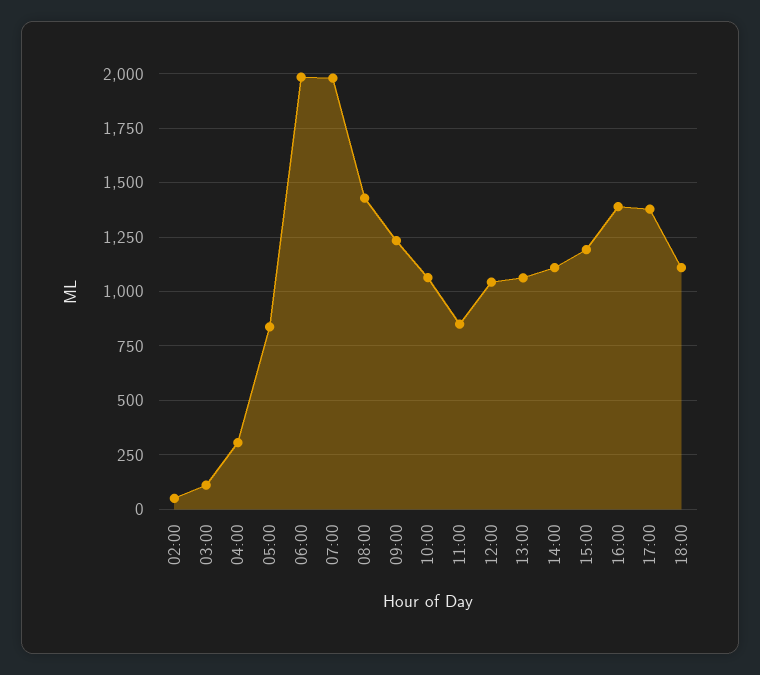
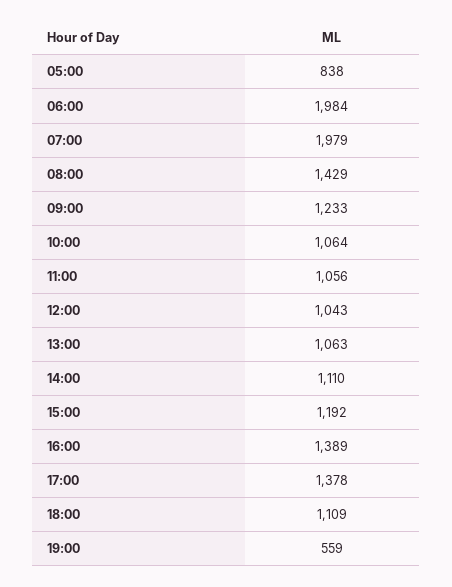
02:00: 50 -> none
03:00: 100 -> none
04:00: 300 -> none
11:00: 850 -> 1056
19:00: none -> 559

